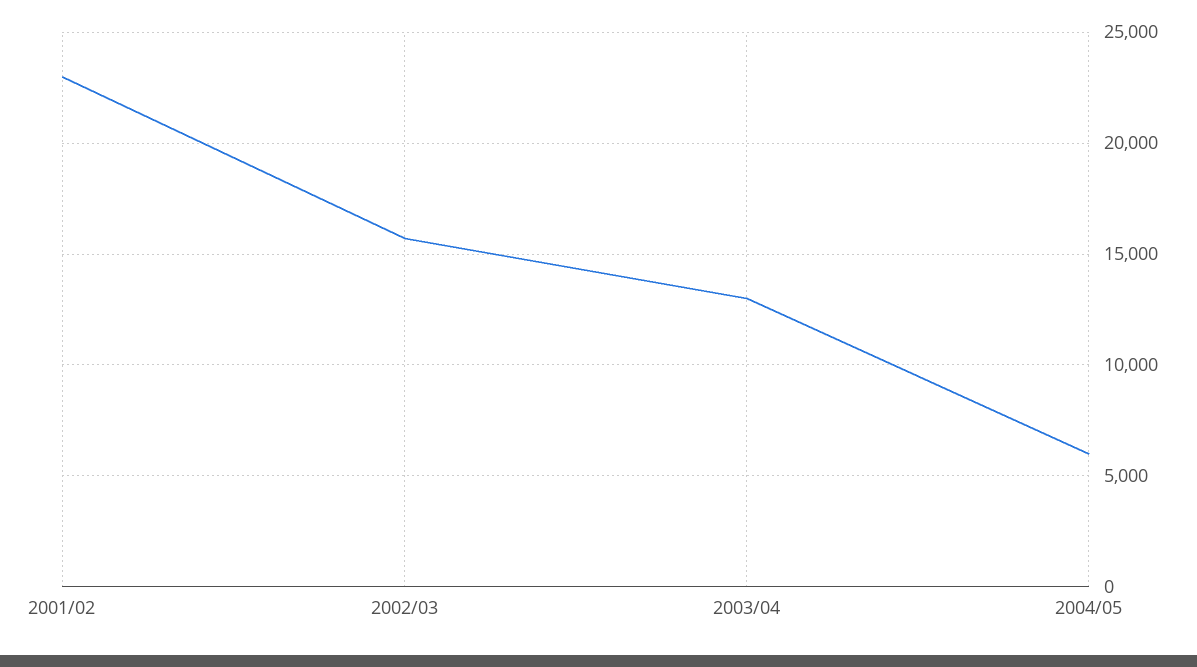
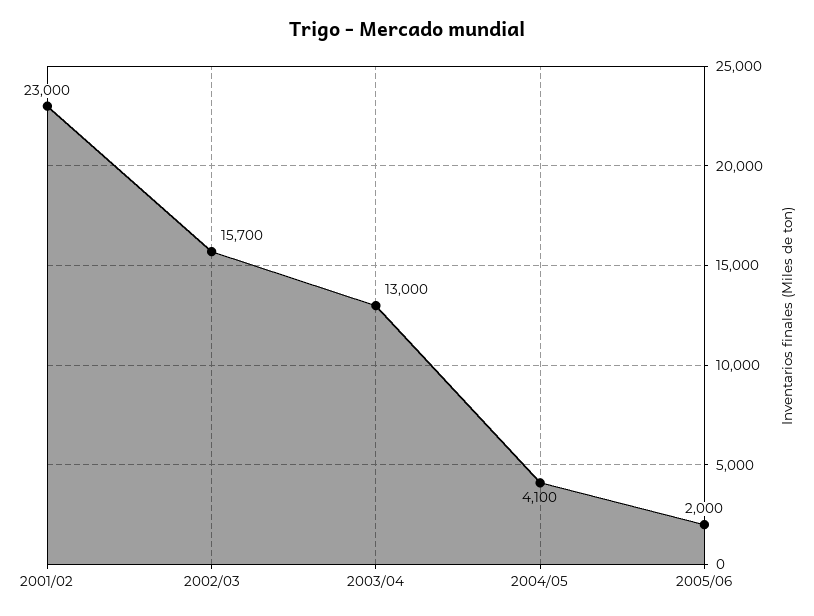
2004/05: 6000 -> 4100
2005/06: none -> 2000

